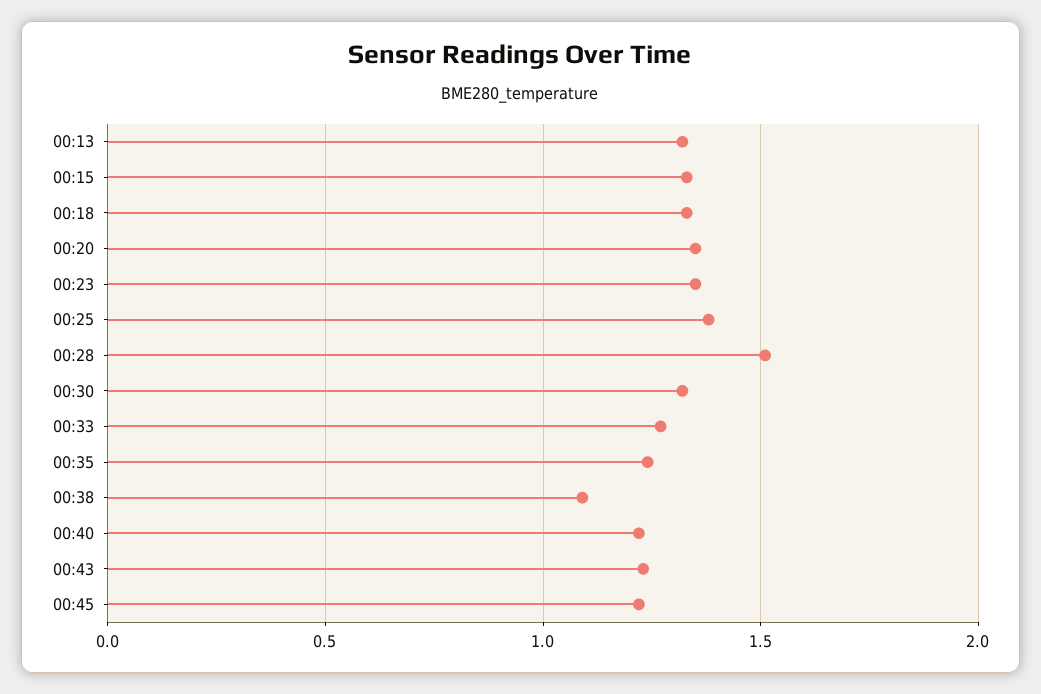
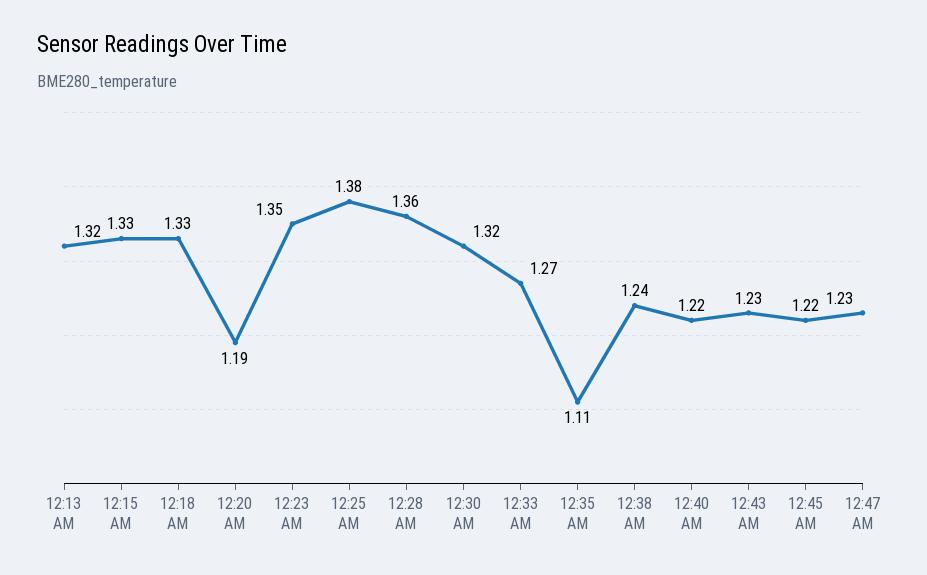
00:20: 1.35 -> 1.19
00:28: 1.5 -> 1.36
00:35: 1.25 -> 1.11
00:38: 1.1 -> 1.24
12:47 AM: none -> 1.23

